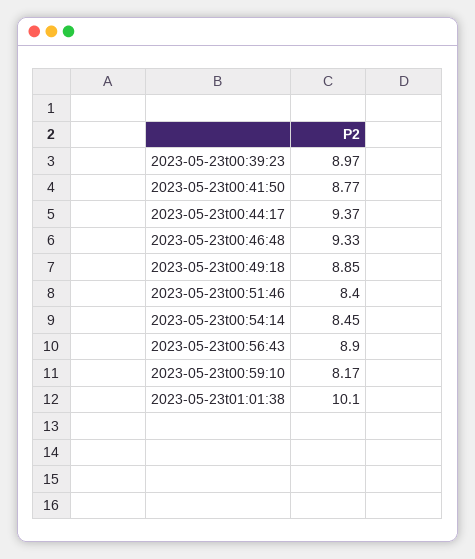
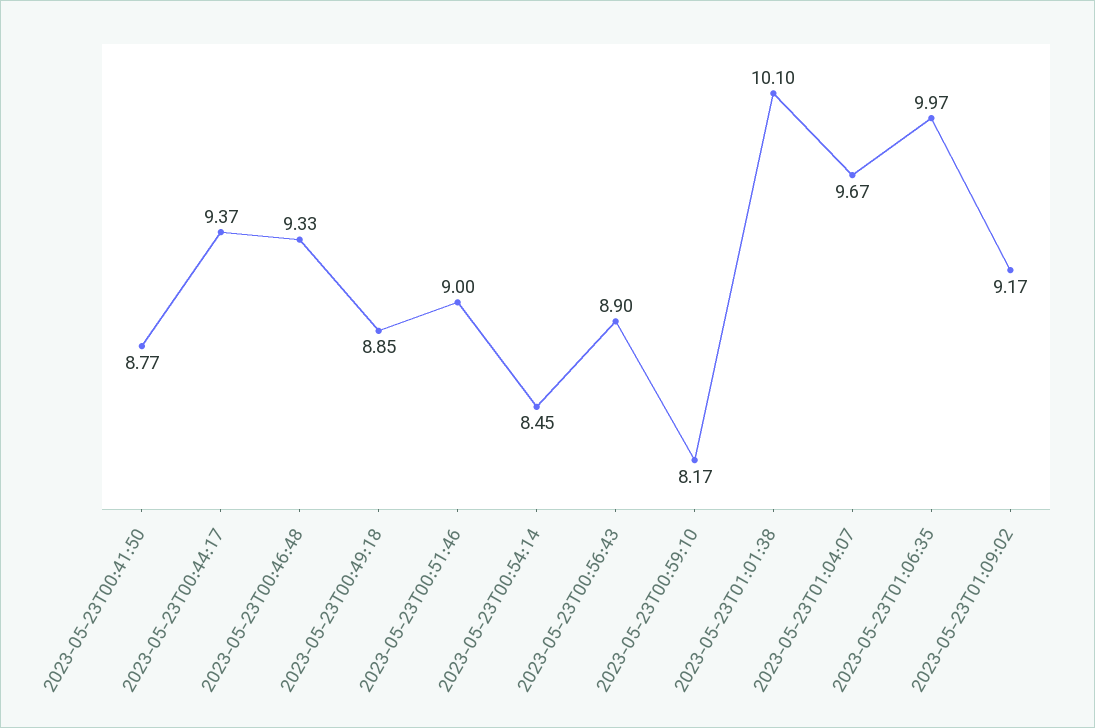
2023-05-23t00:39:23: 8.97 -> none
2023-05-23t00:51:46: 8.4 -> 9
2023-05-23T01:04:07: none -> 9.67
2023-05-23T01:06:35: none -> 9.97
2023-05-23T01:09:02: none -> 9.17

